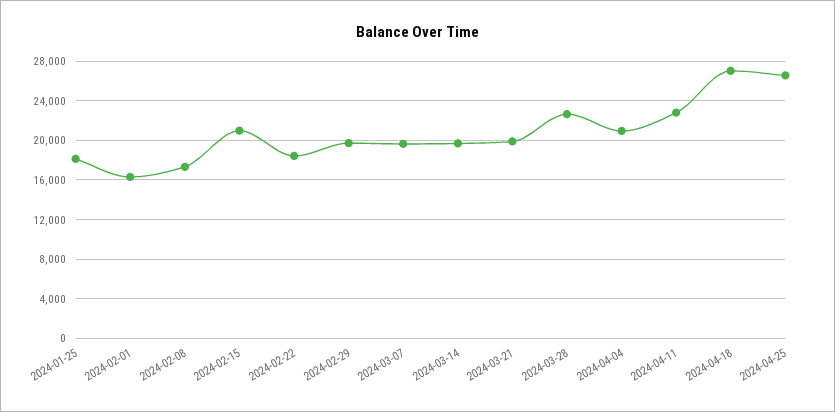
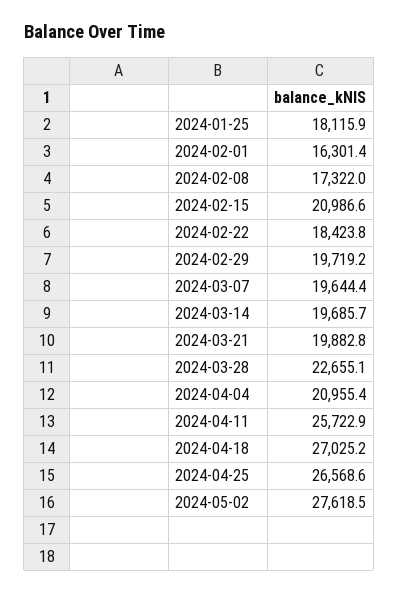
2024-04-11: 23000 -> 25722.9
2024-05-02: none -> 27618.5

